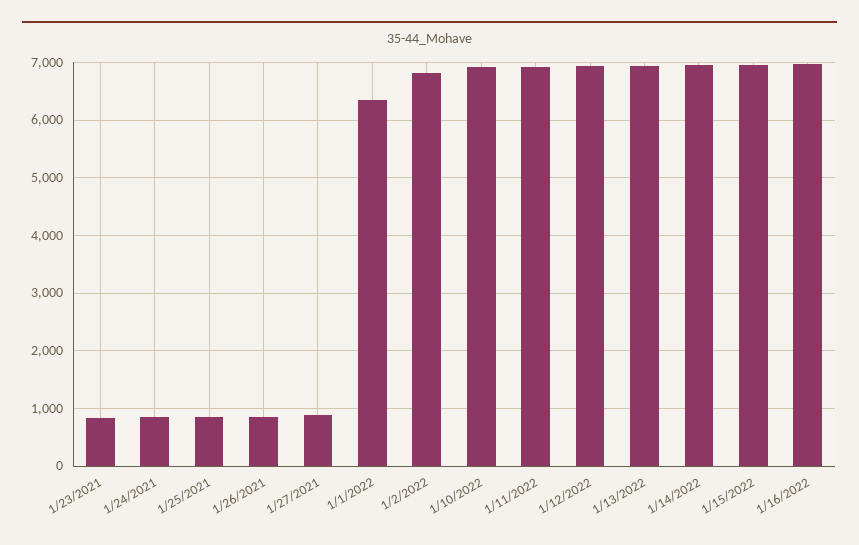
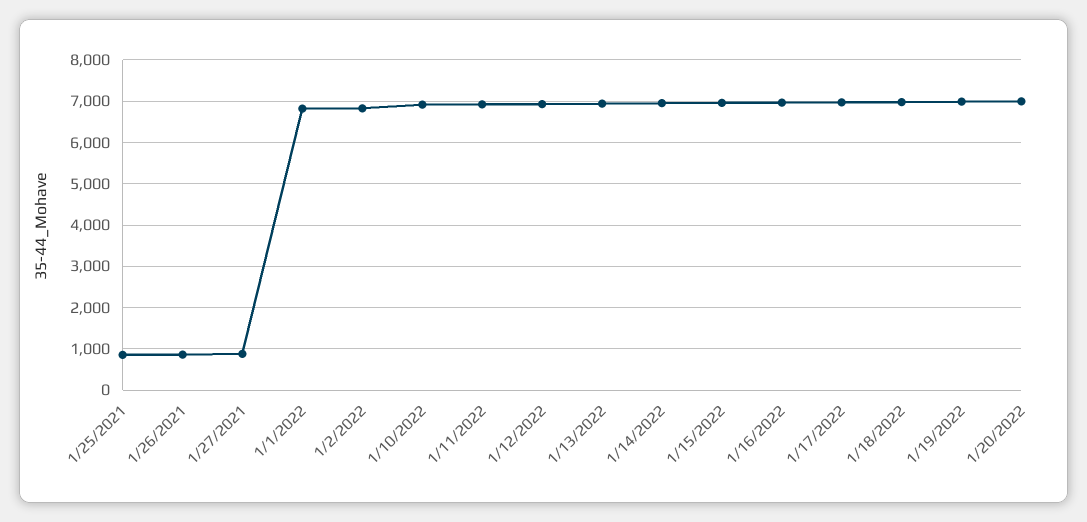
1/23/2021: 800 -> none
1/24/2021: 800 -> none
1/1/2022: 6400 -> 6800
1/17/2022: none -> 7000
1/18/2022: none -> 7000
1/19/2022: none -> 7000
1/20/2022: none -> 7000

